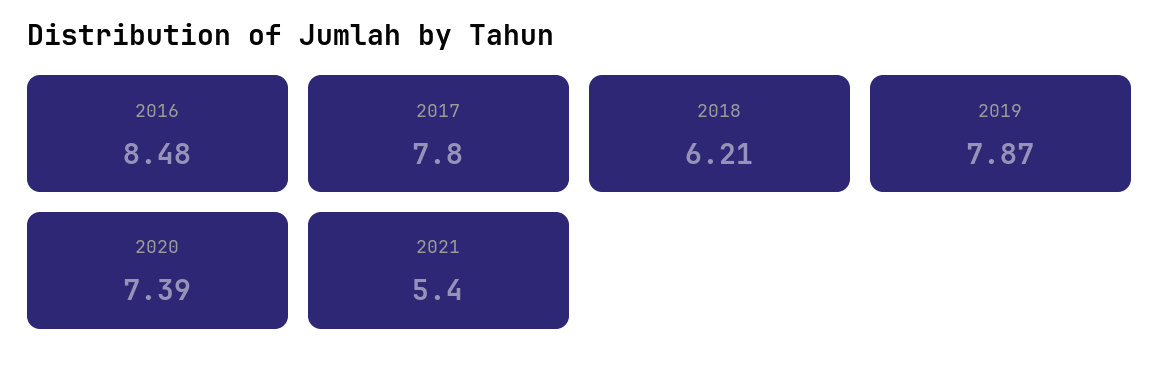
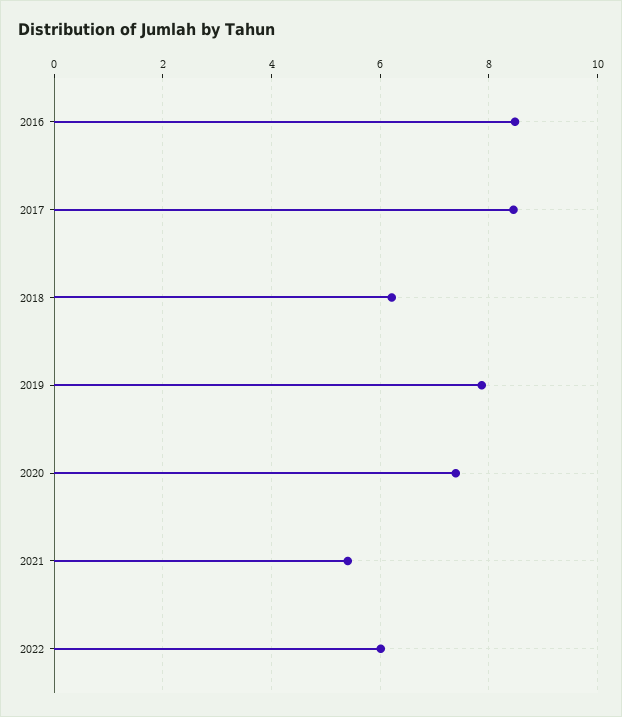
2017: 7.8 -> 8.4
2022: none -> 6

